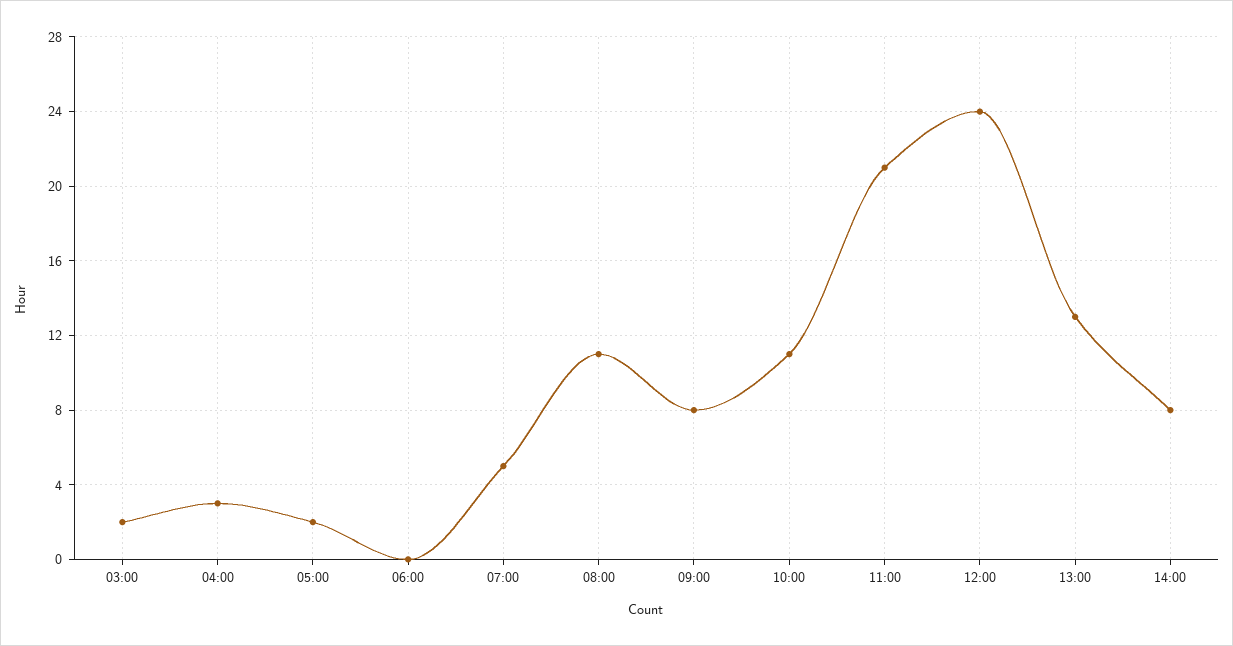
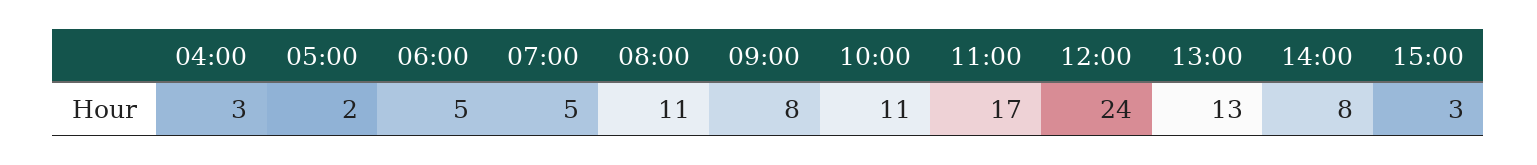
03:00: 2 -> none
06:00: 0 -> 5
11:00: 21 -> 17
15:00: none -> 3

